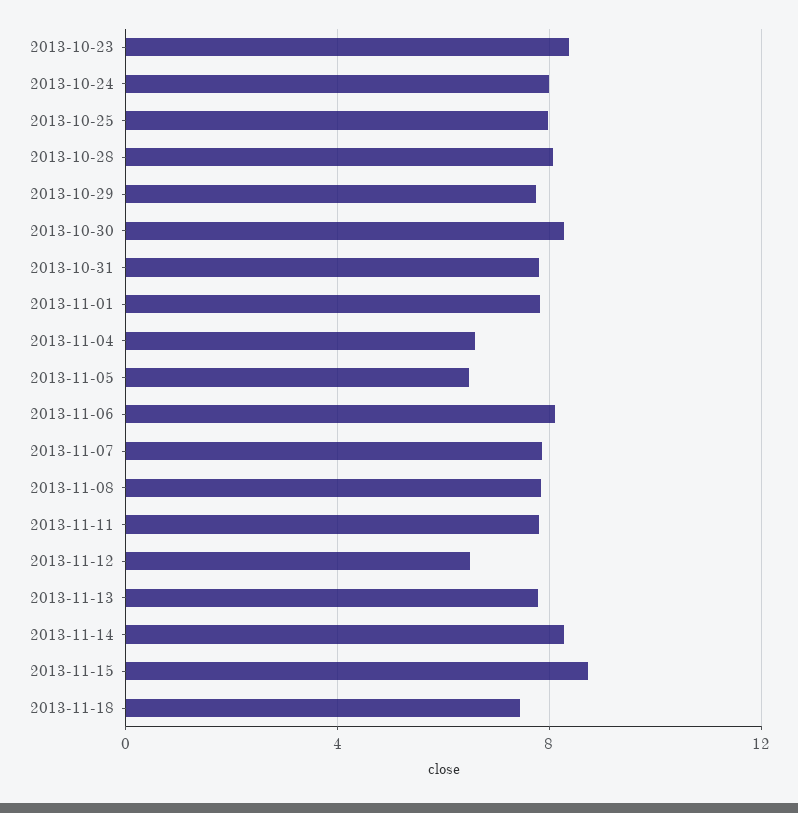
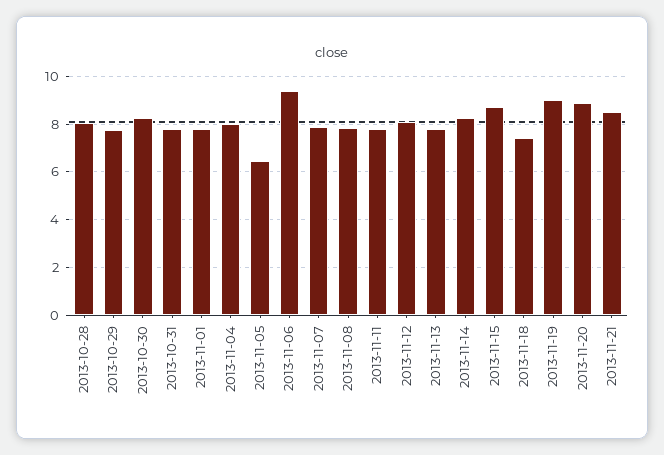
2013-10-23: 8.5 -> none
2013-10-24: 8 -> none
2013-10-25: 8 -> none
2013-11-04: 6.5 -> 8
2013-11-06: 8 -> 9.5
2013-11-12: 6.5 -> 8
2013-11-19: none -> 9
2013-11-20: none -> 9
2013-11-21: none -> 8.5

